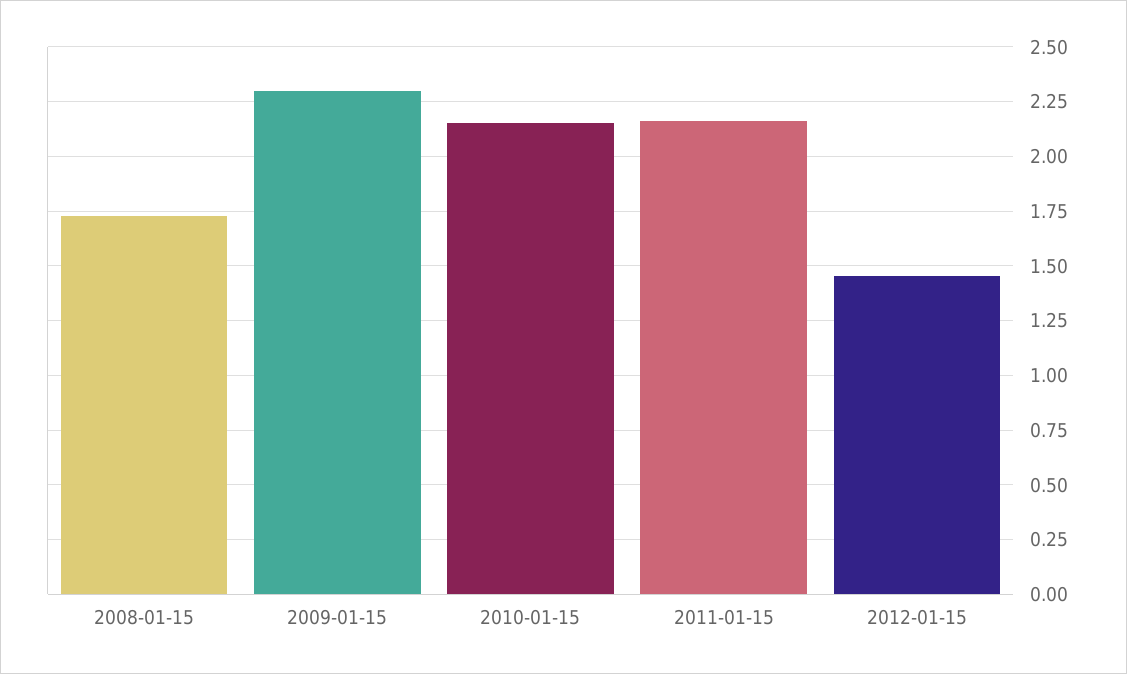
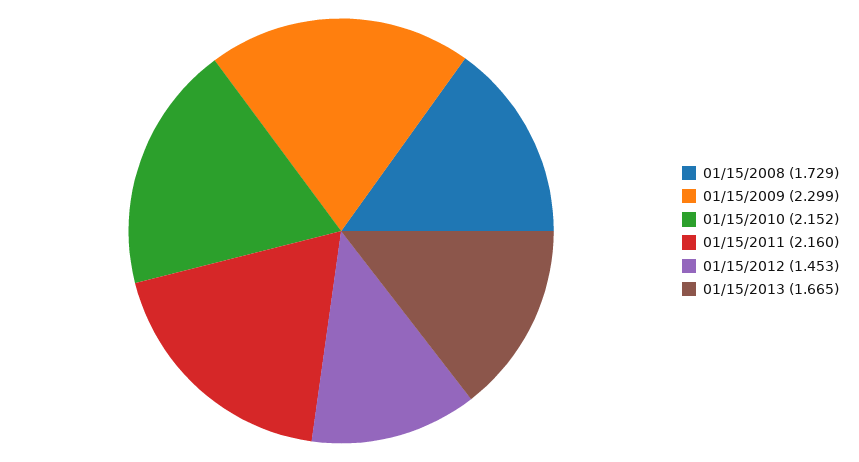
01/15/2013: none -> 1.665

